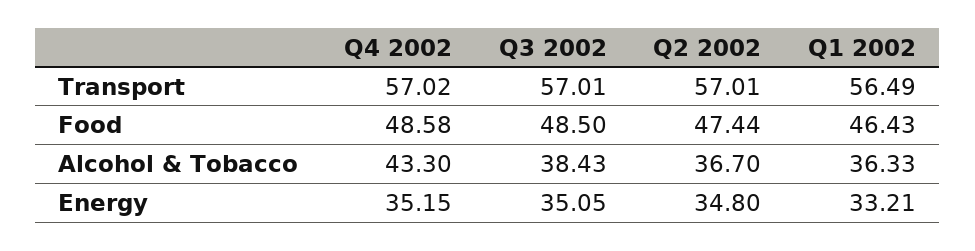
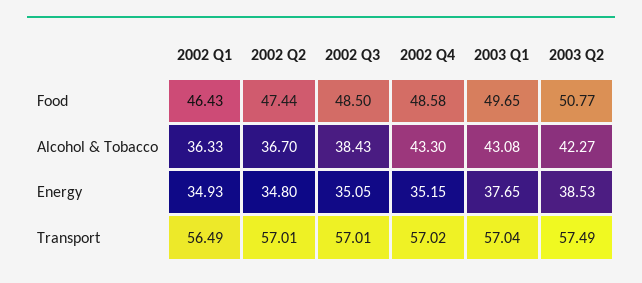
Q1 2002, Energy: 33.21 -> 34.93
2003 Q1, Food: none -> 49.65
2003 Q2, Food: none -> 50.77
2003 Q1, Alcohol & Tobacco: none -> 43.08
2003 Q2, Alcohol & Tobacco: none -> 42.27
2003 Q1, Energy: none -> 37.65
2003 Q2, Energy: none -> 38.53
2003 Q1, Transport: none -> 57.04
2003 Q2, Transport: none -> 57.49

